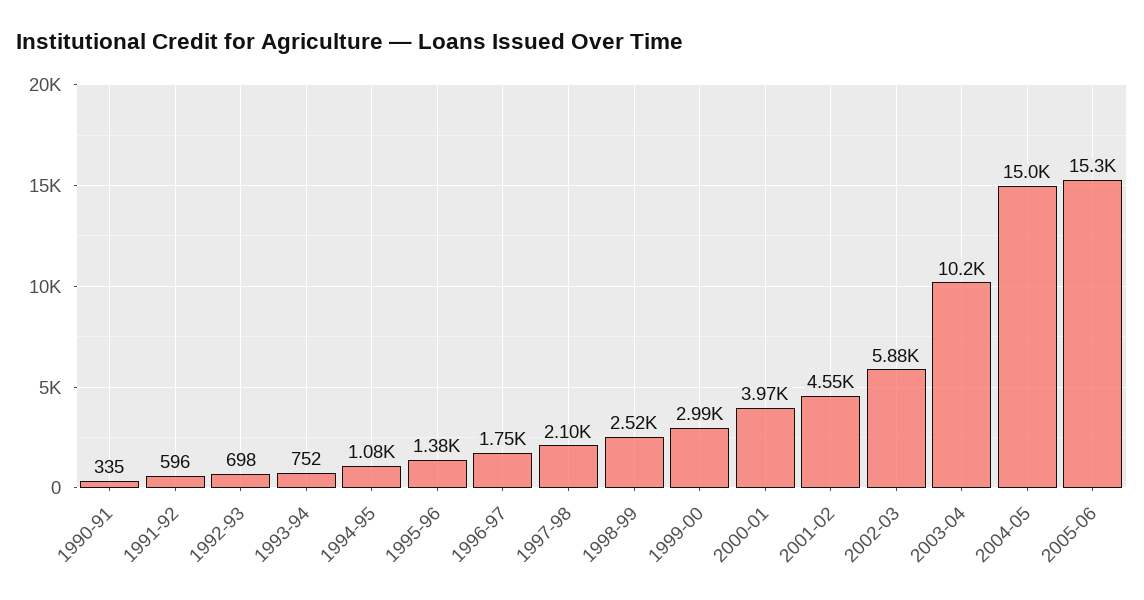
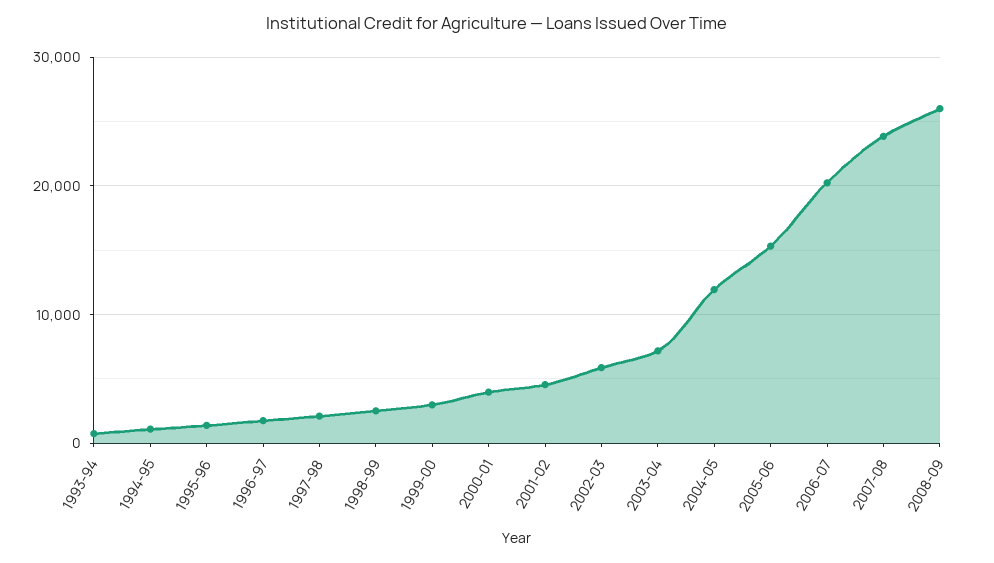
1990-91: 335 -> none
1991-92: 596 -> none
1992-93: 698 -> none
2003-04: 10200 -> 7000
2004-05: 15000 -> 12000
2006-07: none -> 20000
2007-08: none -> 24000
2008-09: none -> 26000

